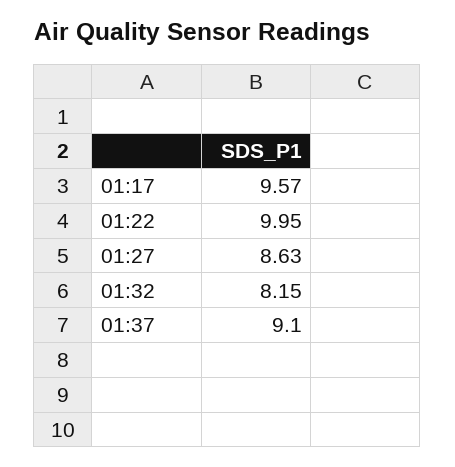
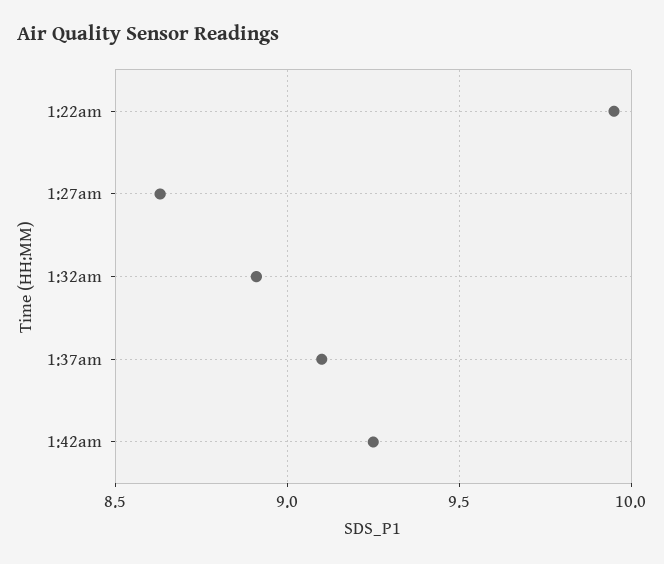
01:17: 9.57 -> none
01:32: 8.15 -> 8.9
1:42am: none -> 9.25

